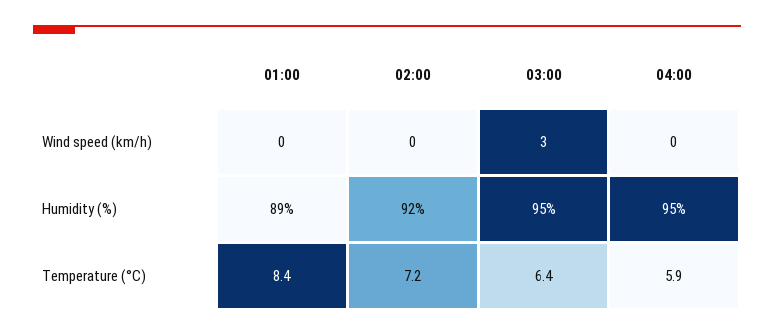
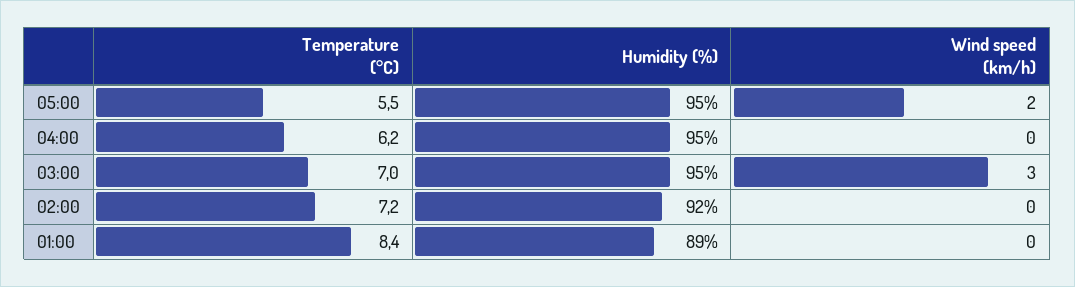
03:00, Temperature (°C): 6.4 -> 7
04:00, Temperature (°C): 5.9 -> 6.2
05:00, Temperature (°C): none -> 5.5
05:00, Humidity (%): none -> 95
05:00, Wind speed (km/h): none -> 2

